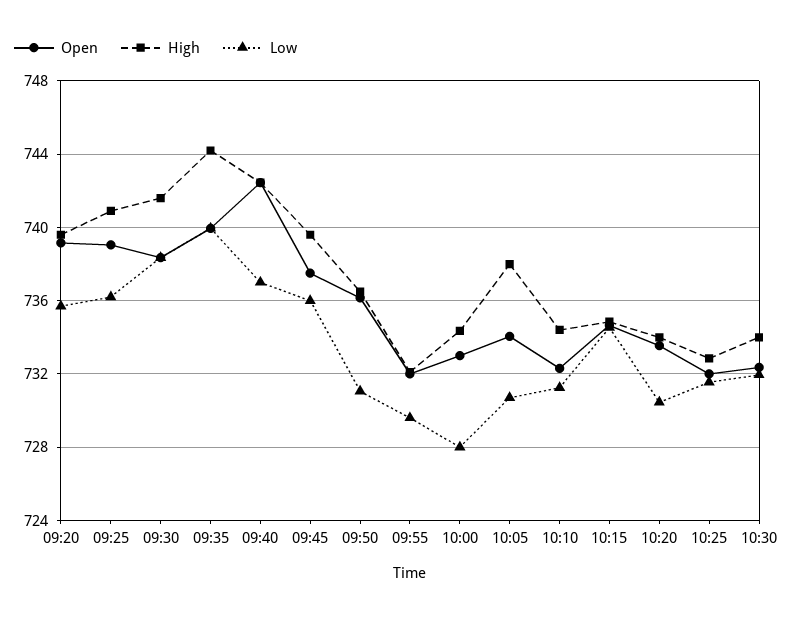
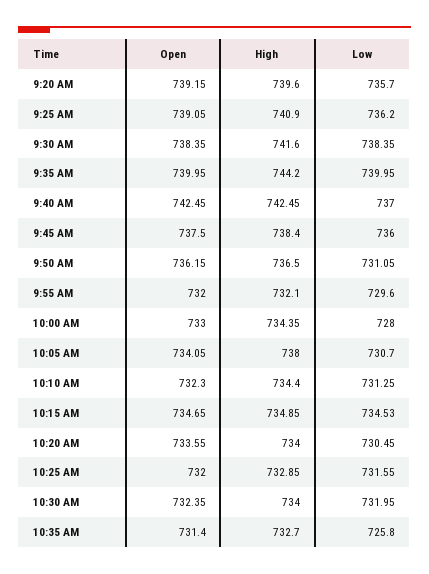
High, 09:45: 739.5 -> 738.4
Open, 10:35 AM: none -> 731.4
High, 10:35 AM: none -> 732.7
Low, 10:35 AM: none -> 725.8

